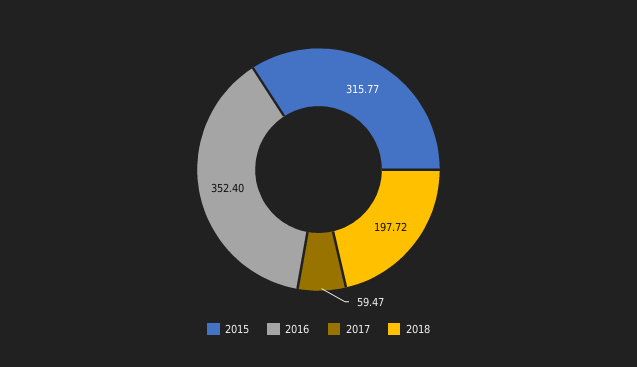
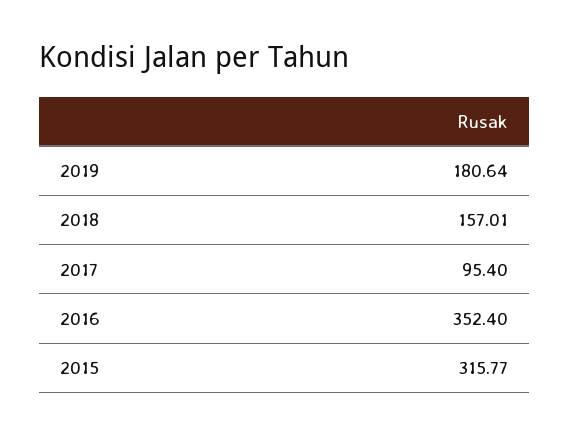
2017: 59.47 -> 95.4
2018: 197.72 -> 157.01
2019: none -> 180.64

